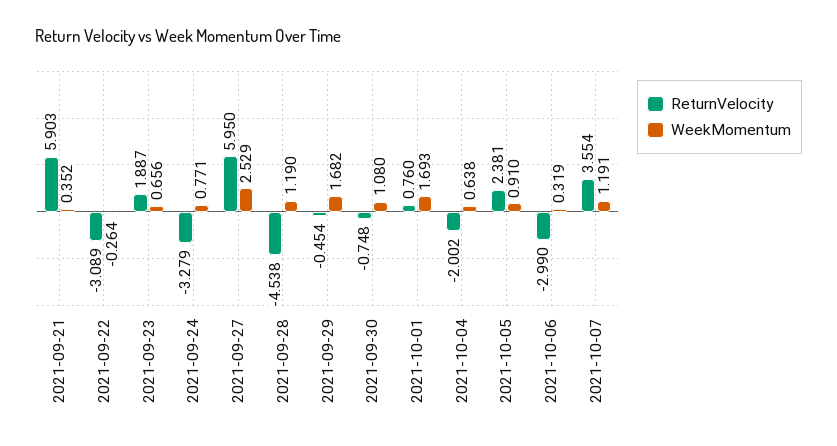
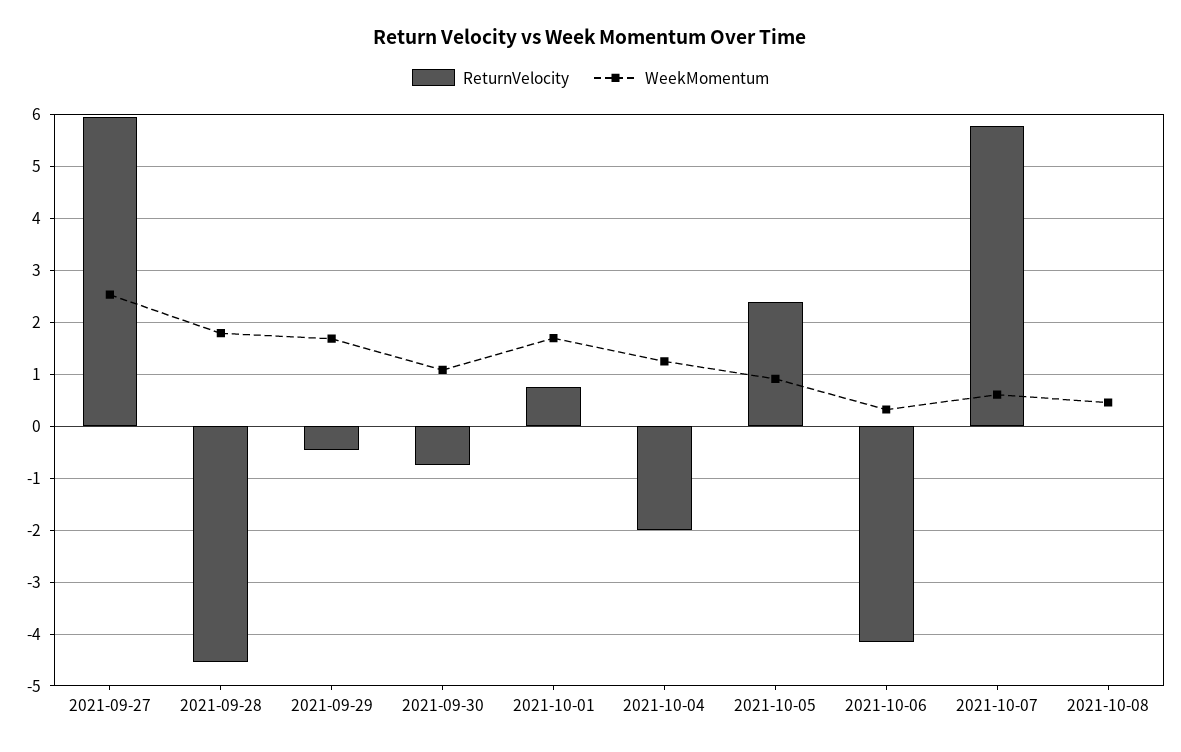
ReturnVelocity, 2021-09-21: 5.903 -> none
WeekMomentum, 2021-09-21: 0.352 -> none
ReturnVelocity, 2021-09-22: -3.089 -> none
WeekMomentum, 2021-09-22: -0.264 -> none
ReturnVelocity, 2021-09-23: 1.887 -> none
WeekMomentum, 2021-09-23: 0.656 -> none
ReturnVelocity, 2021-09-24: -3.279 -> none
WeekMomentum, 2021-09-24: 0.771 -> none
WeekMomentum, 2021-09-28: 1.19 -> 1.8
WeekMomentum, 2021-10-04: 0.638 -> 1.2
ReturnVelocity, 2021-10-06: -2.99 -> -4.2
ReturnVelocity, 2021-10-07: 3.554 -> 5.8
WeekMomentum, 2021-10-07: 1.191 -> 0.6
ReturnVelocity, 2021-10-08: none -> 0
WeekMomentum, 2021-10-08: none -> 0.4

